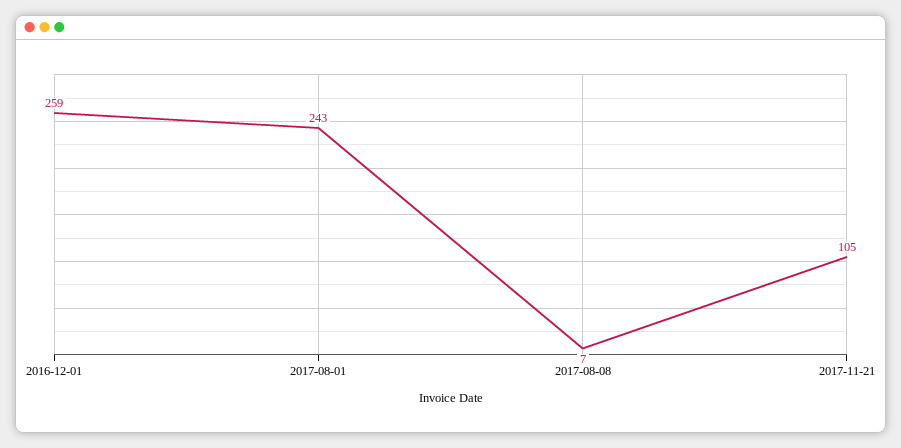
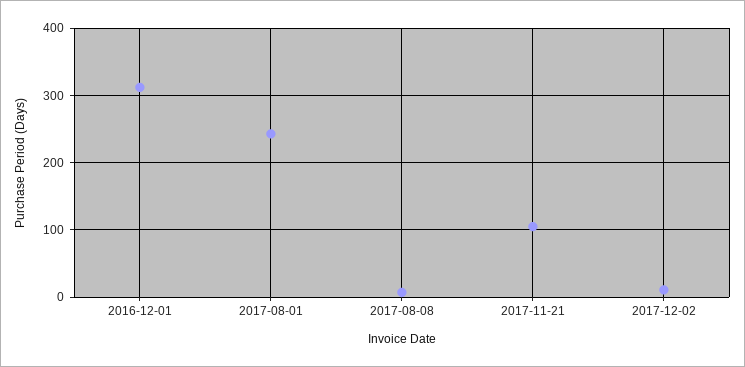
2016-12-01: 259 -> 310
2017-12-02: none -> 10

